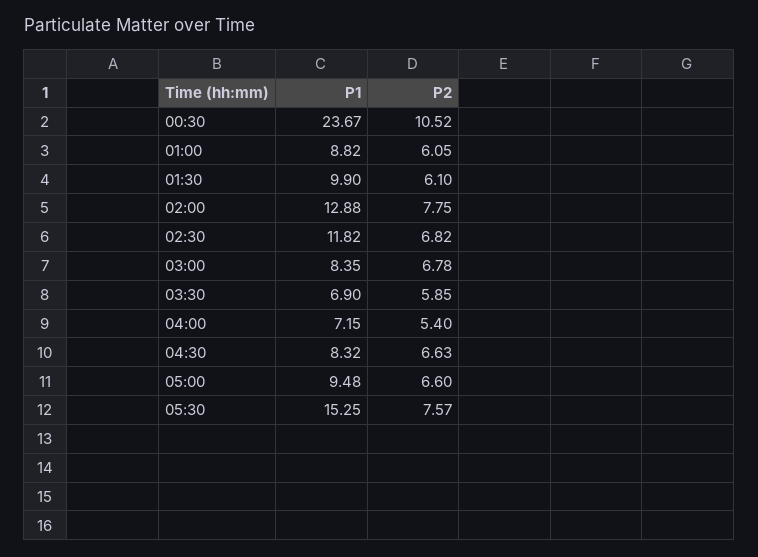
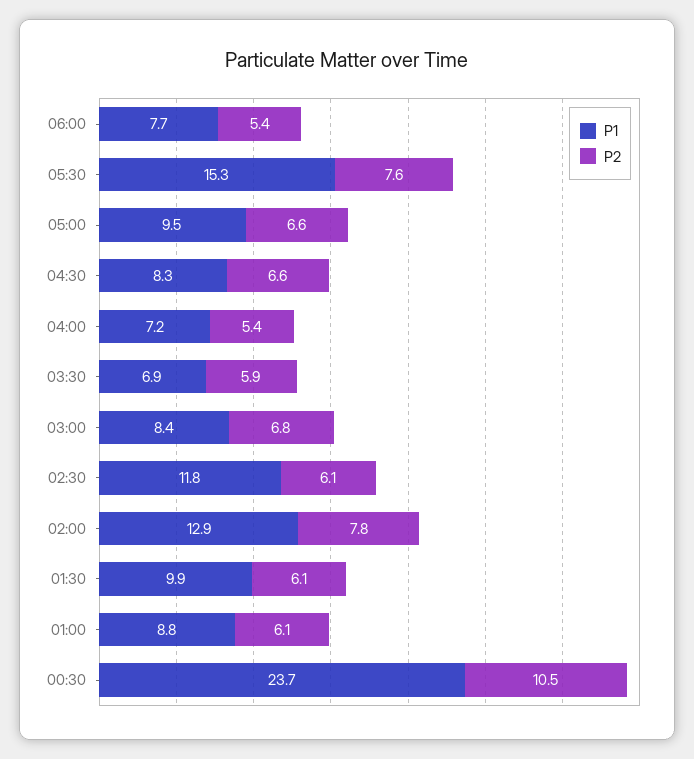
P2, 02:30: 6.82 -> 6.1
P1, 06:00: none -> 7.7
P2, 06:00: none -> 5.4

